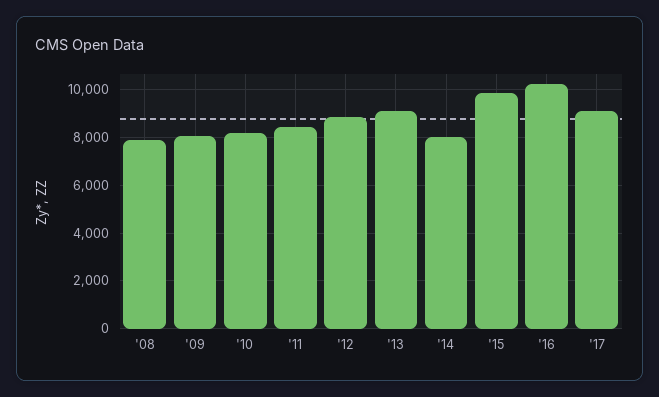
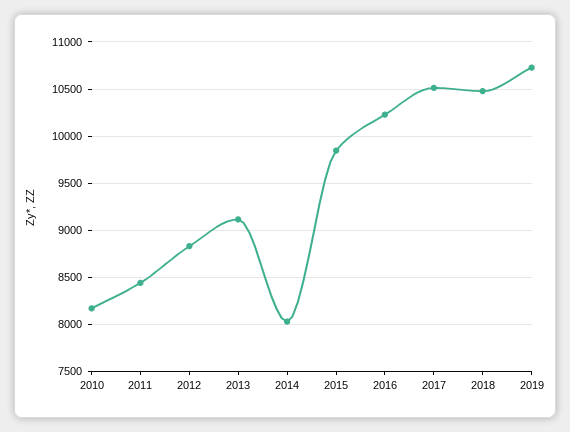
'08: 8000 -> none
'09: 8000 -> none
'17: 9000 -> 10500
2018: none -> 10500
2019: none -> 10700

